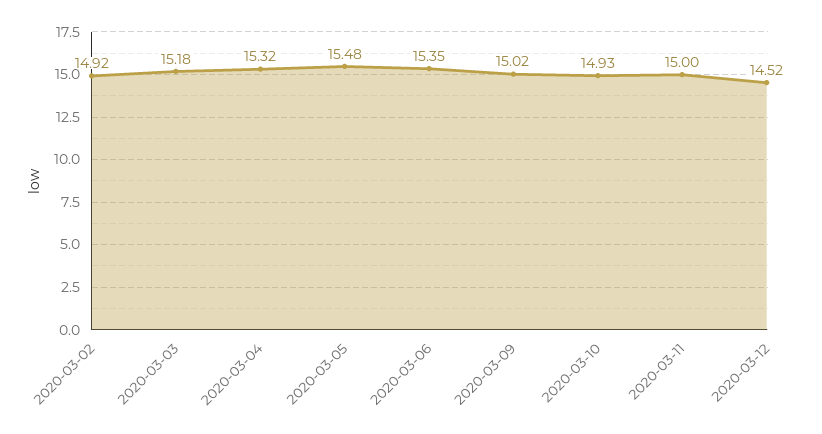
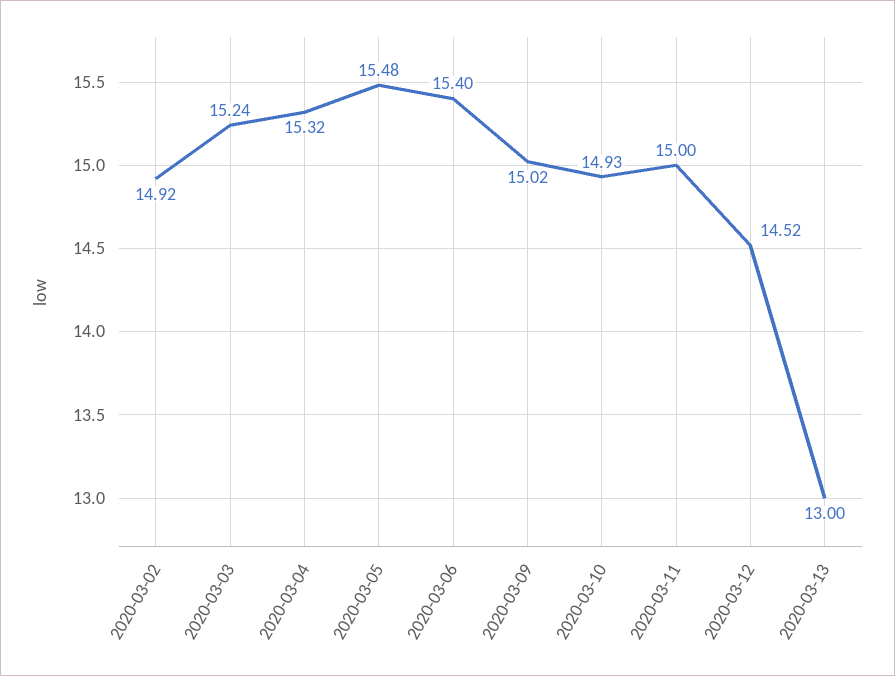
2020-03-03: 15.18 -> 15.24
2020-03-06: 15.35 -> 15.4
2020-03-13: none -> 13

